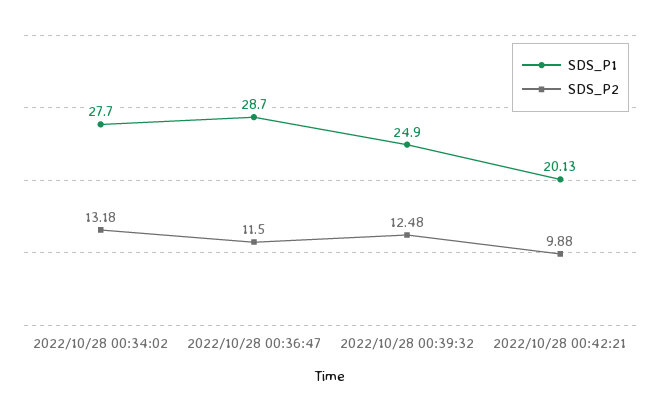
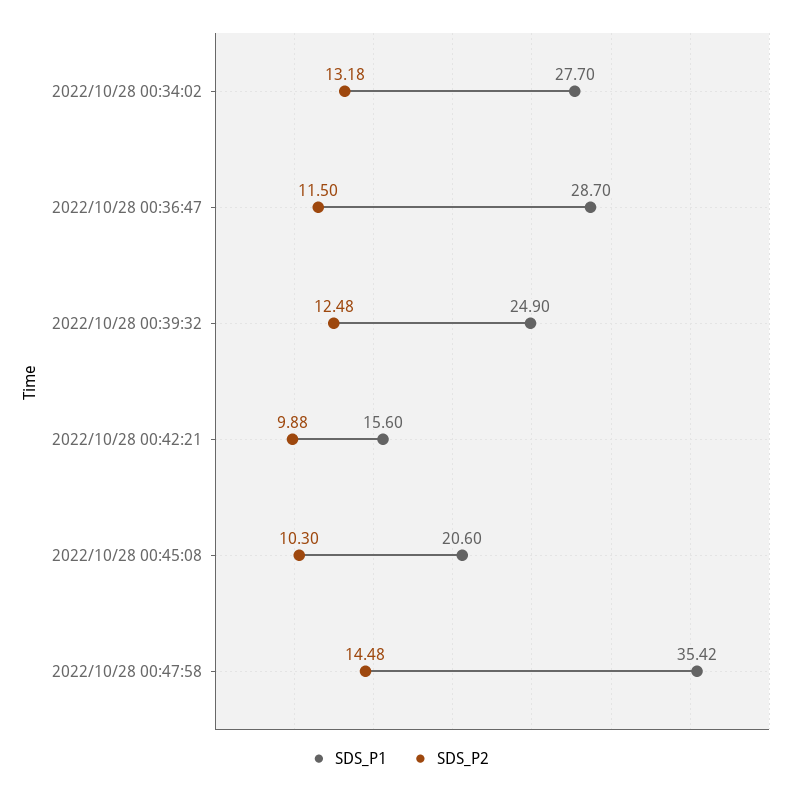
SDS_P1, 2022/10/28 00:42:21: 20.13 -> 15.6
SDS_P1, 2022/10/28 00:45:08: none -> 20.6
SDS_P2, 2022/10/28 00:45:08: none -> 10.3
SDS_P1, 2022/10/28 00:47:58: none -> 35.42
SDS_P2, 2022/10/28 00:47:58: none -> 14.48

